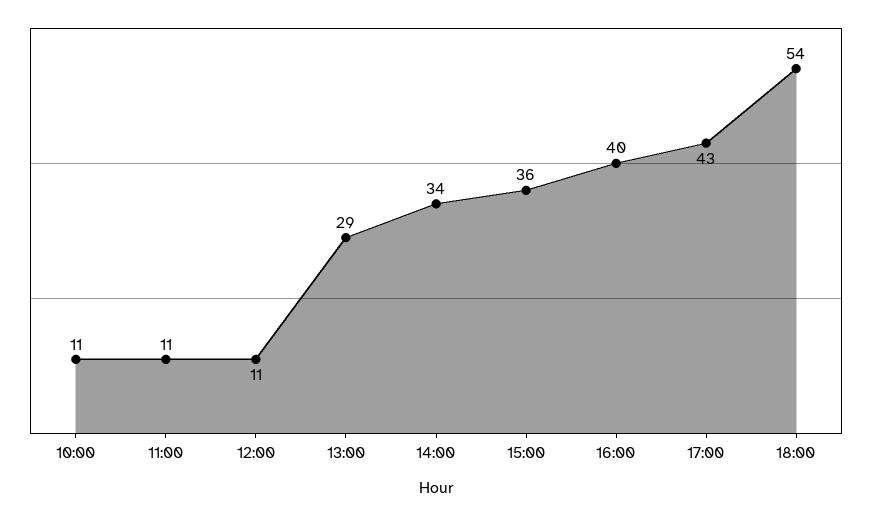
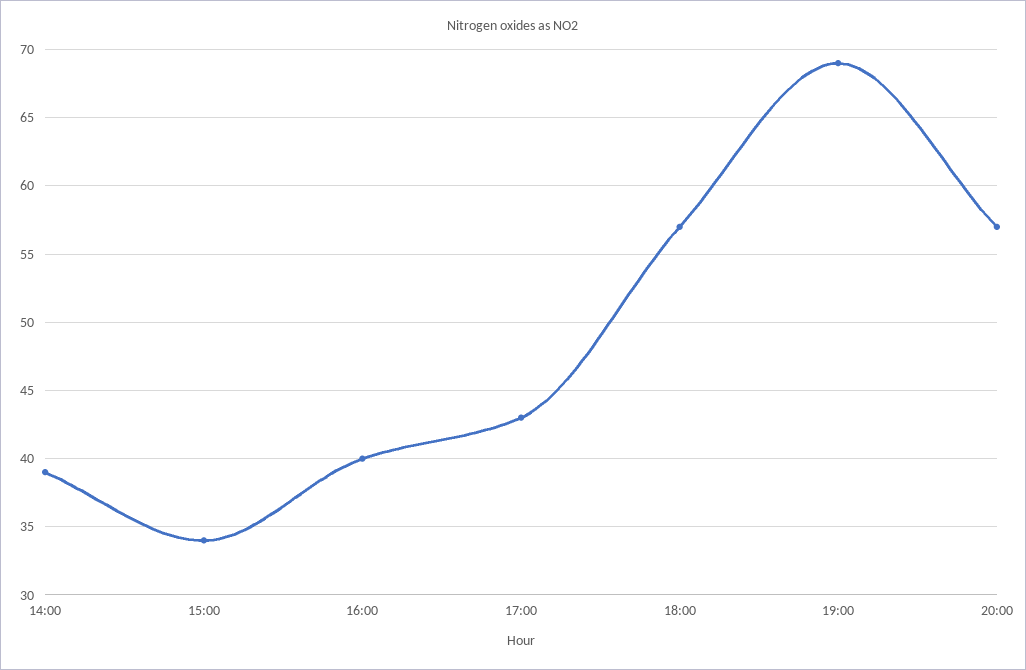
10:00: 11 -> none
11:00: 11 -> none
12:00: 11 -> none
13:00: 29 -> none
14:00: 34 -> 39
15:00: 36 -> 34
18:00: 54 -> 57
19:00: none -> 69
20:00: none -> 57

